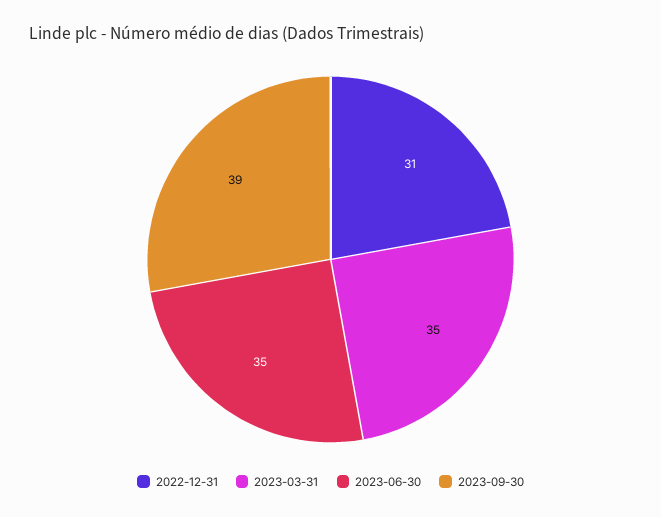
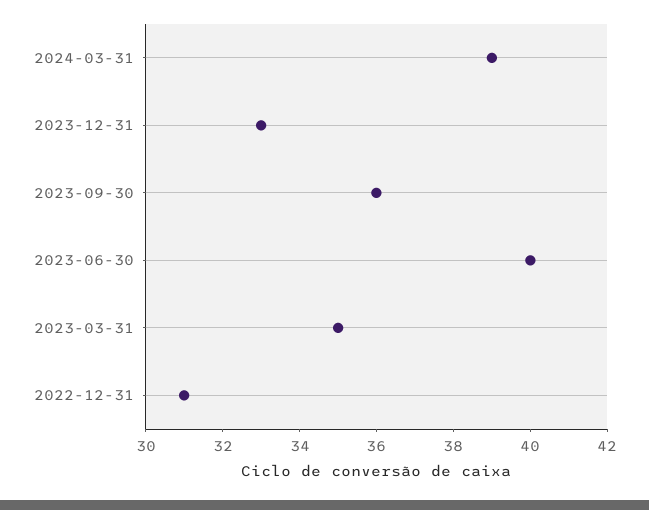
2023-06-30: 35 -> 40
2023-09-30: 39 -> 36
2024-03-31: none -> 39
2023-12-31: none -> 33

